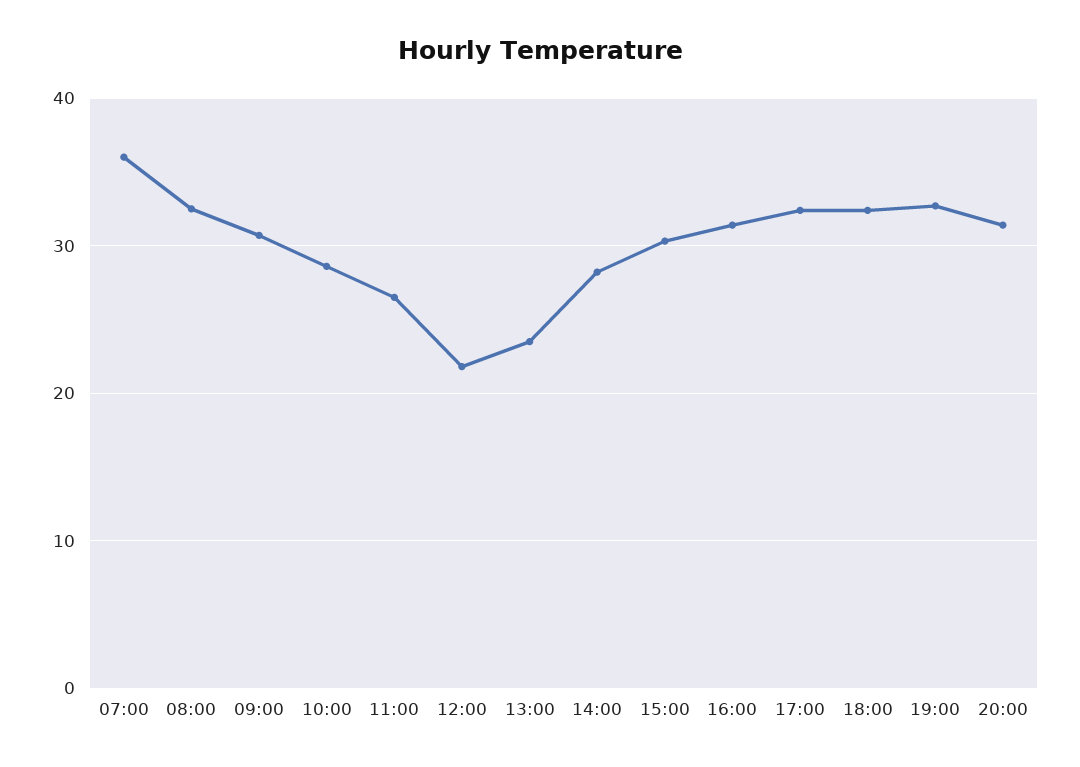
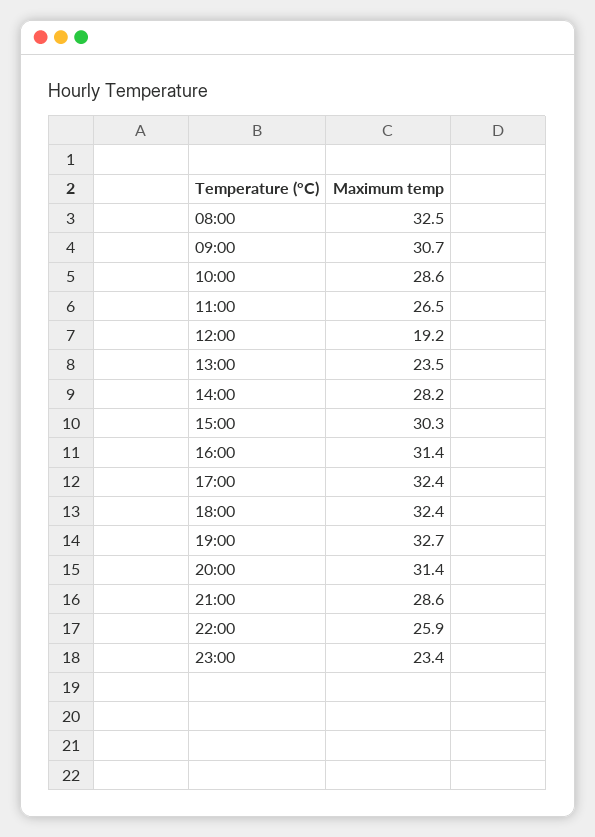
07:00: 36 -> none
12:00: 22 -> 19.2
21:00: none -> 28.6
22:00: none -> 25.9
23:00: none -> 23.4

